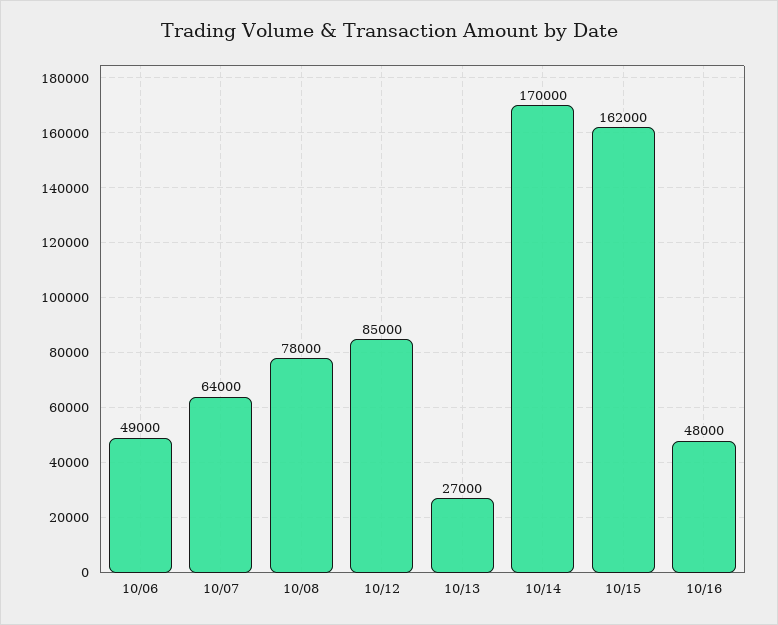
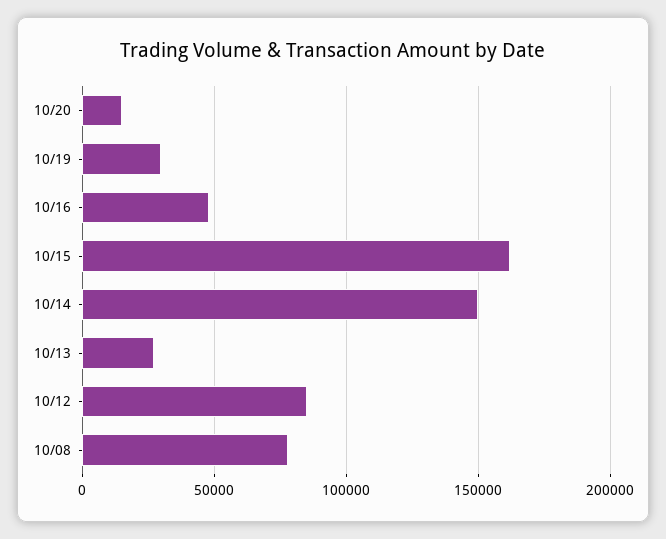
10/06: 49000 -> none
10/07: 64000 -> none
10/14: 170000 -> 150000
10/20: none -> 15000
10/19: none -> 30000

